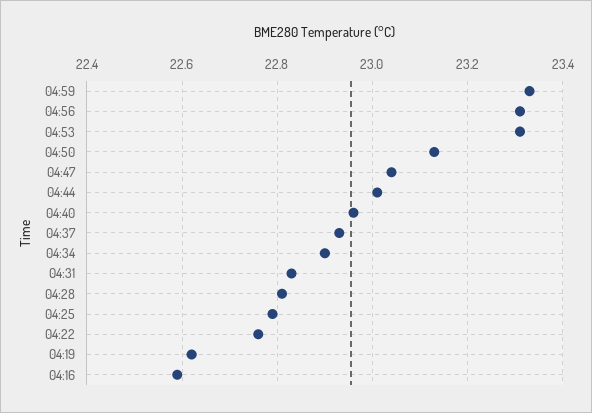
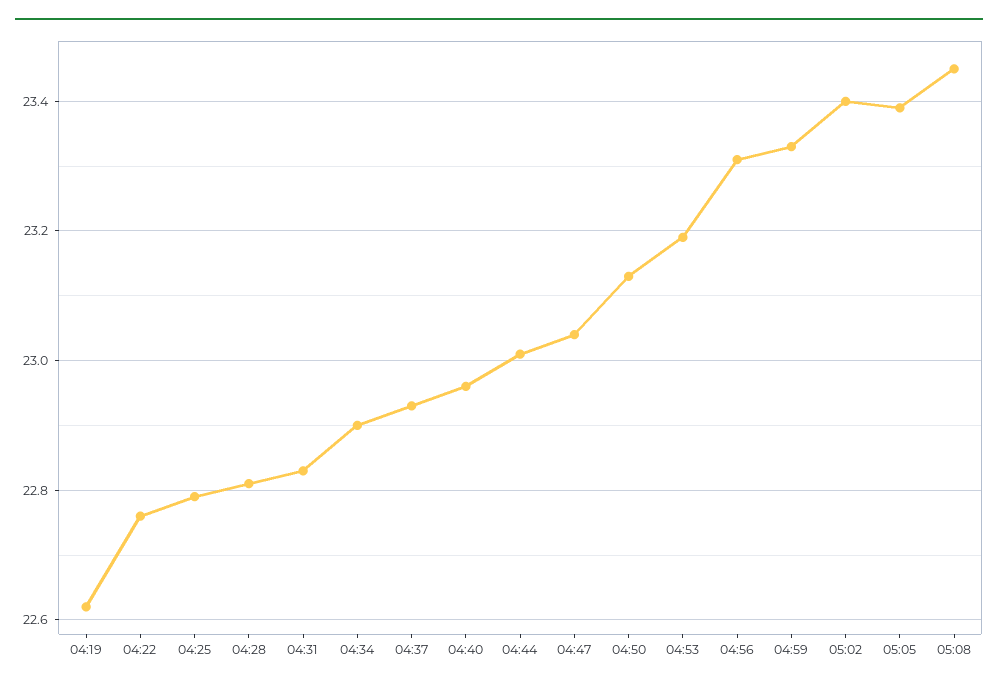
04:53: 23.3 -> 23.2
04:16: 22.6 -> none
05:02: none -> 23.4
05:05: none -> 23.4
05:08: none -> 23.45

